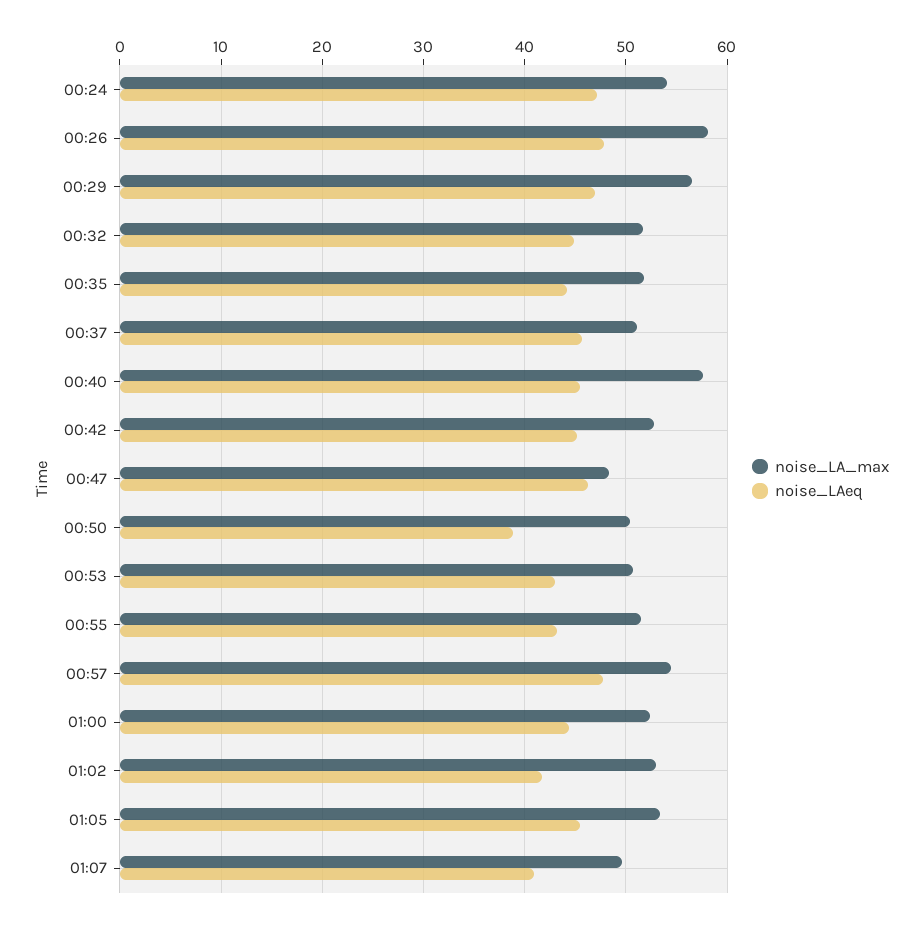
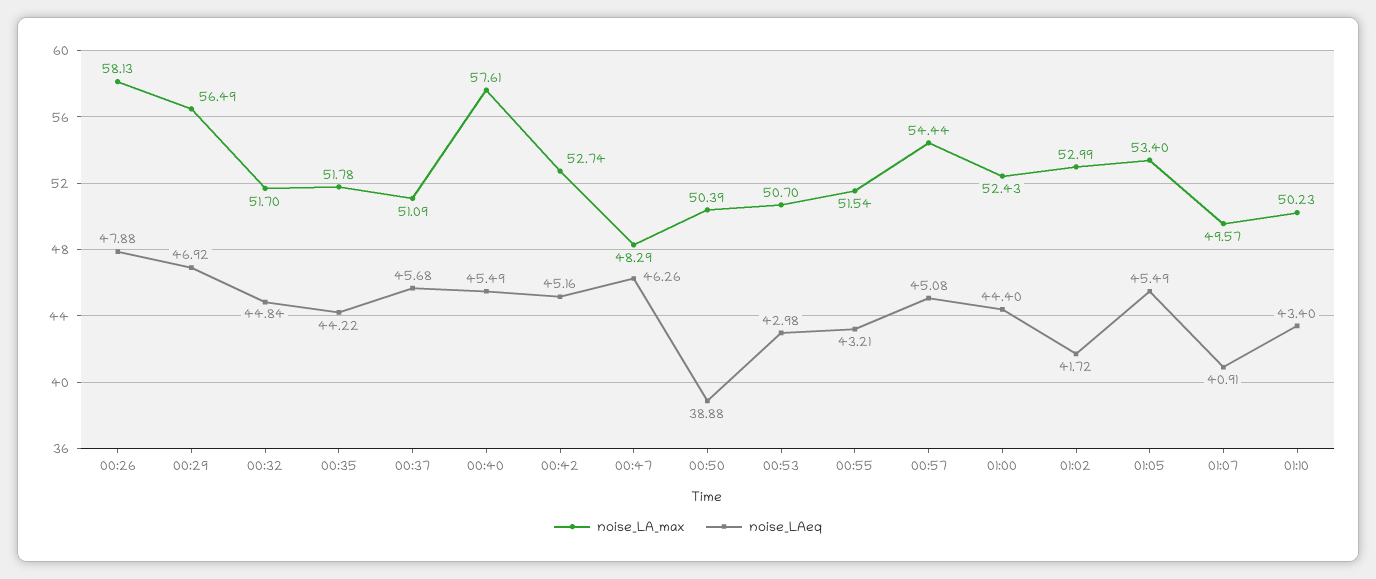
noise_LA_max, 00:24: 54 -> none
noise_LAeq, 00:24: 47 -> none
noise_LAeq, 00:57: 48 -> 45.08
noise_LA_max, 01:10: none -> 50.23
noise_LAeq, 01:10: none -> 43.4

